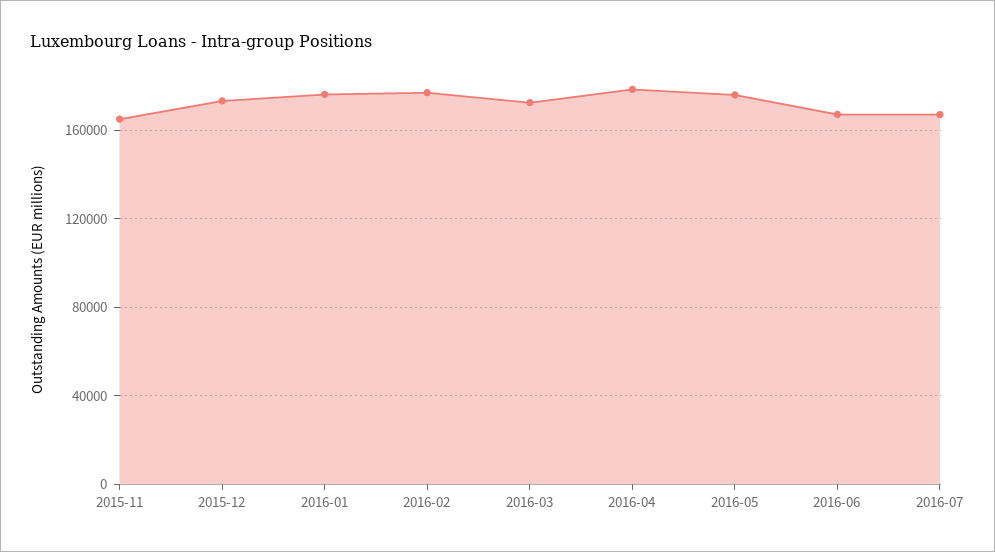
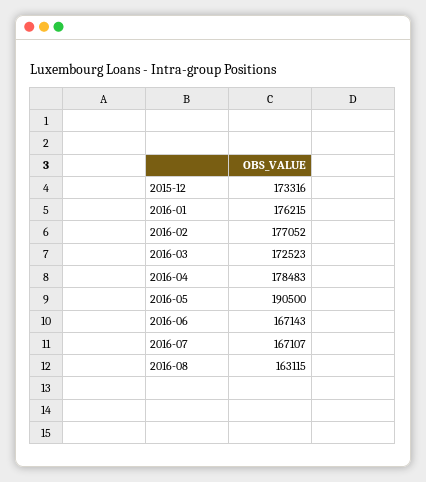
2015-11: 165000 -> none
2016-05: 175000 -> 190500
2016-08: none -> 163115

